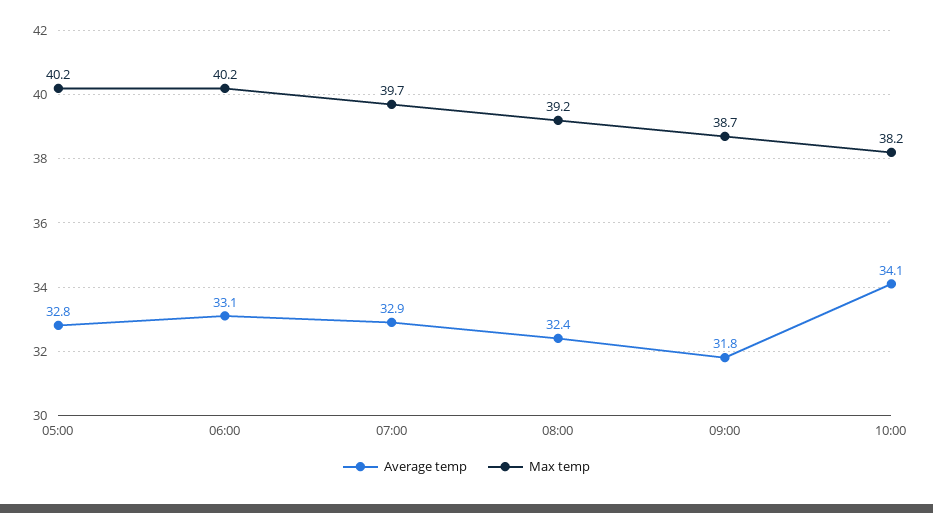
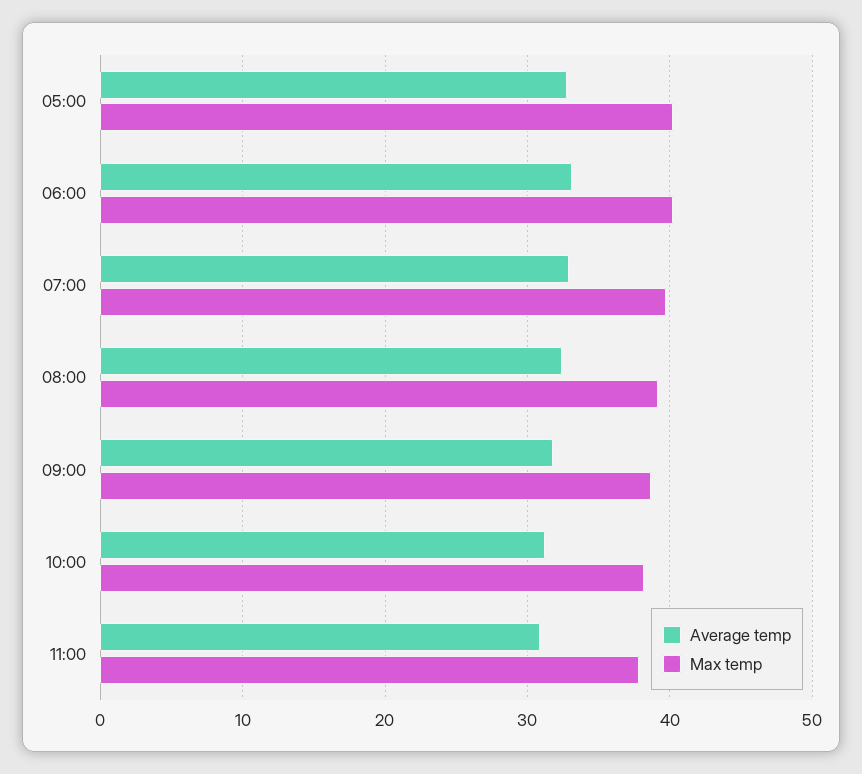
Average temp, 10:00: 34.1 -> 31
Average temp, 11:00: none -> 31
Max temp, 11:00: none -> 38

